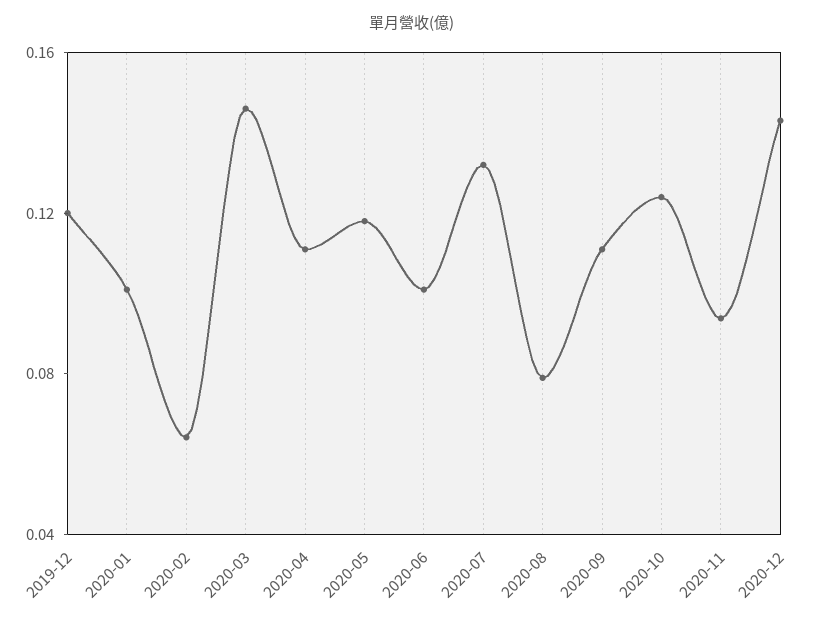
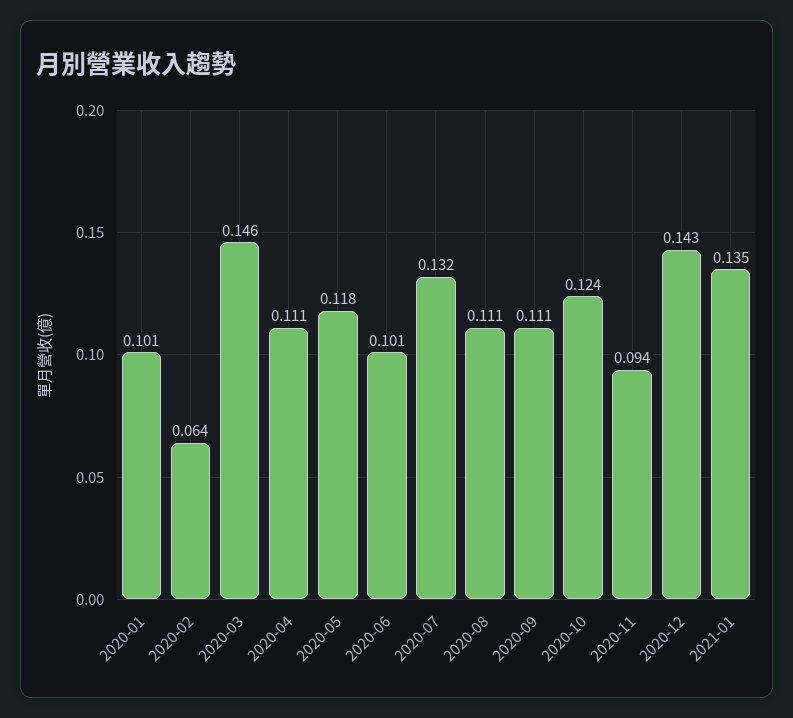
2019-12: 0.12 -> none
2020-08: 0.08 -> 0.111
2021-01: none -> 0.135

